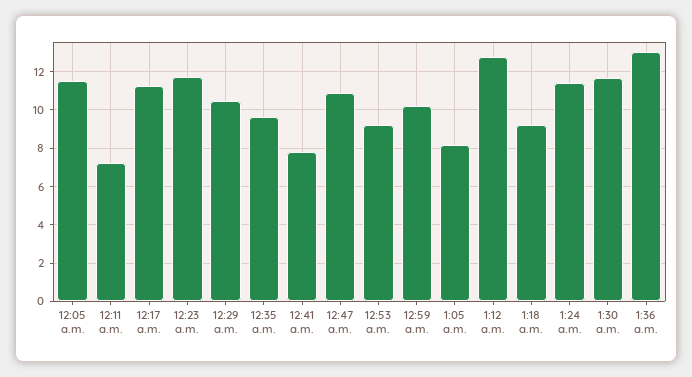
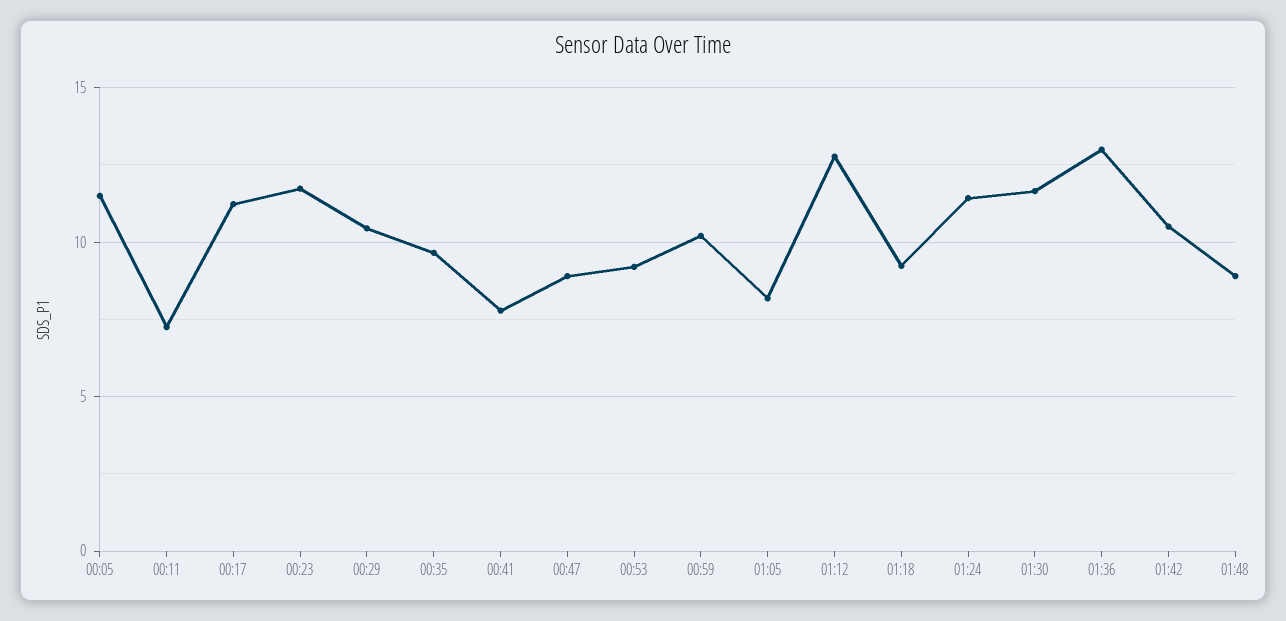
12:47 a.m.: 11 -> 9
01:42: none -> 10.5
01:48: none -> 9

